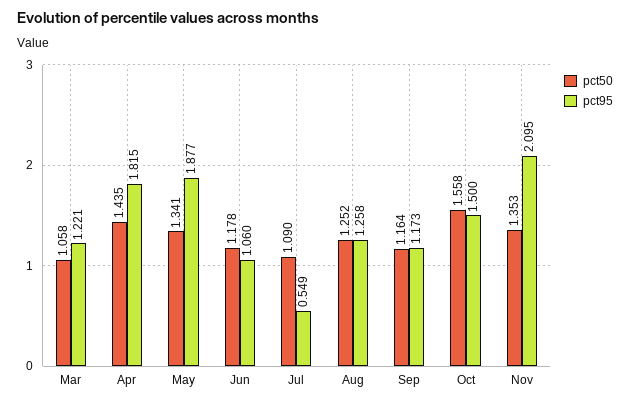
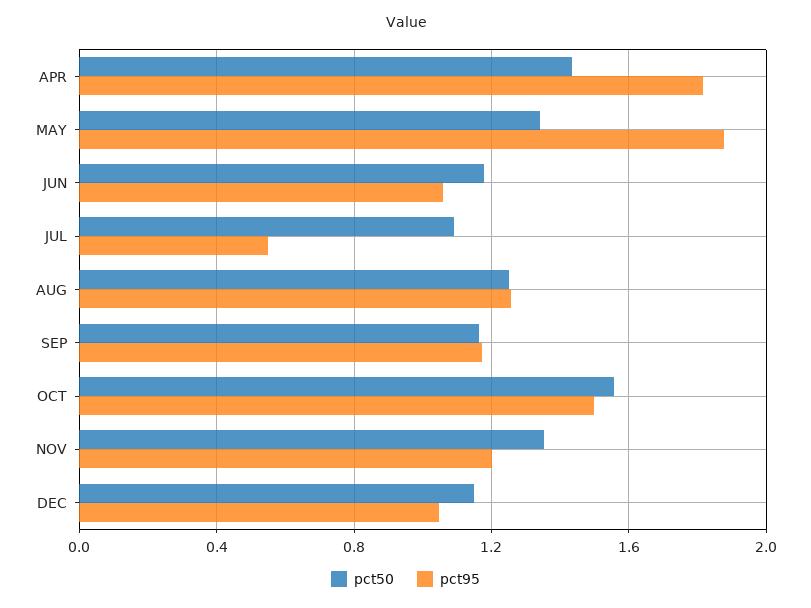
pct50, Mar: 1.058 -> none
pct95, Mar: 1.221 -> none
pct95, Nov: 2.095 -> 1.2
pct50, DEC: none -> 1.15
pct95, DEC: none -> 1.05

